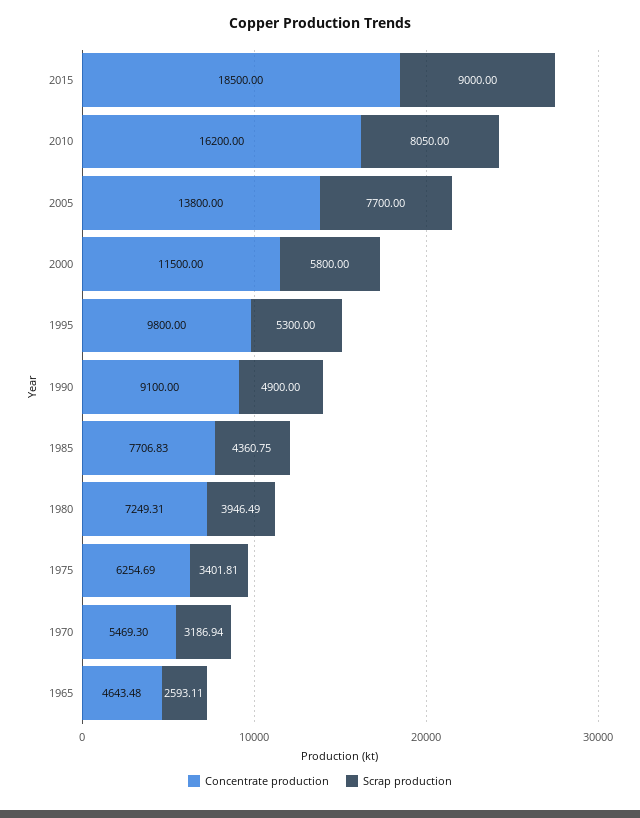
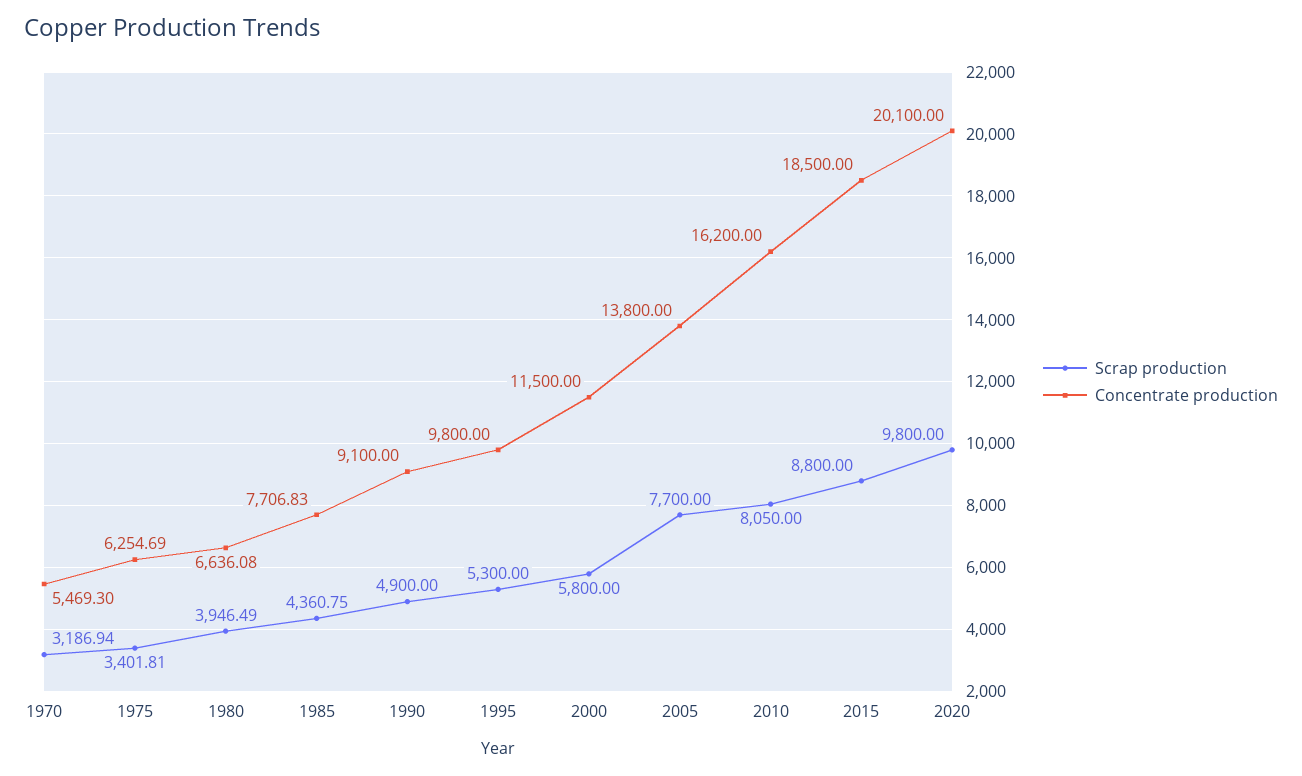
Scrap production, 2015: 9000 -> 8800
Concentrate production, 1980: 7249.31 -> 6636.08
Concentrate production, 1965: 4643.48 -> none
Scrap production, 1965: 2593.11 -> none
Scrap production, 2020: none -> 9800
Concentrate production, 2020: none -> 20100

